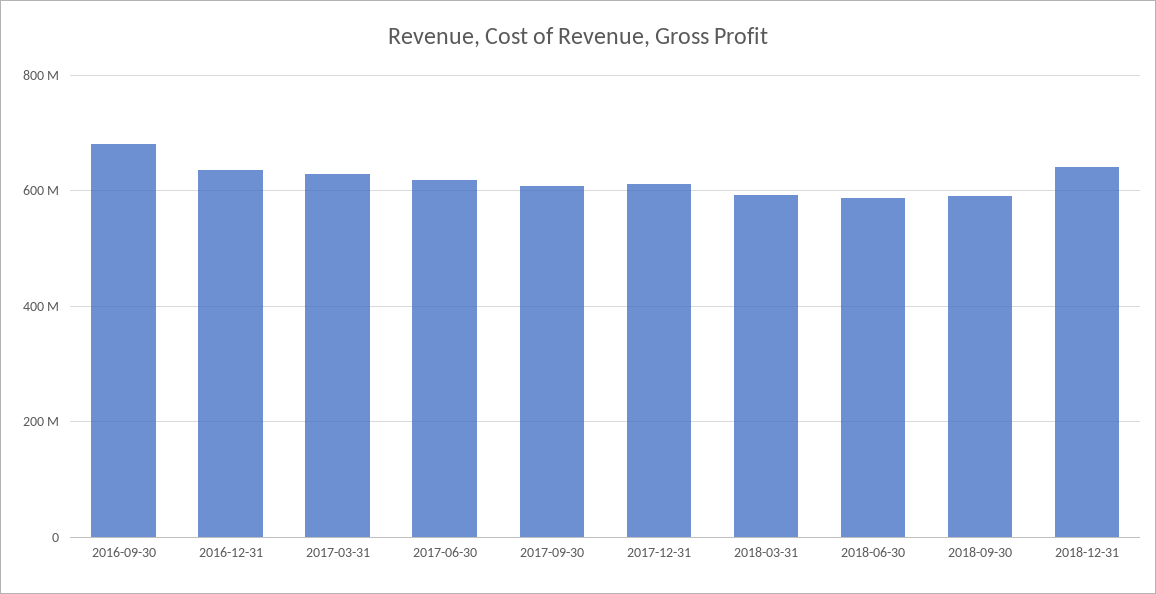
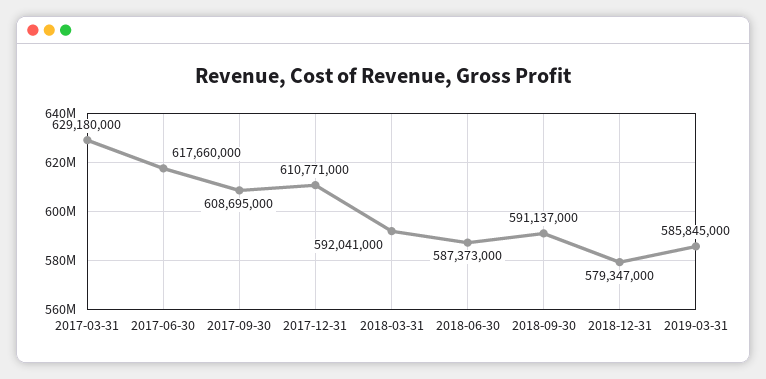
2016-09-30: 680000000 -> none
2016-12-31: 640000000 -> none
2018-12-31: 640000000 -> 579347000
2019-03-31: none -> 585845000

